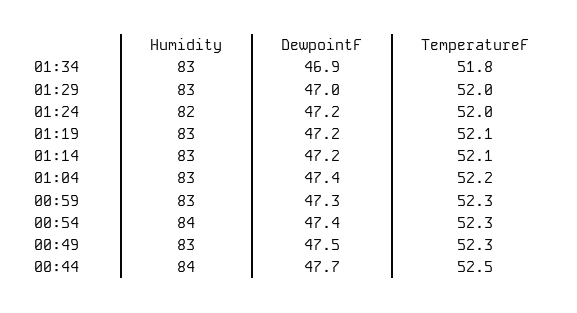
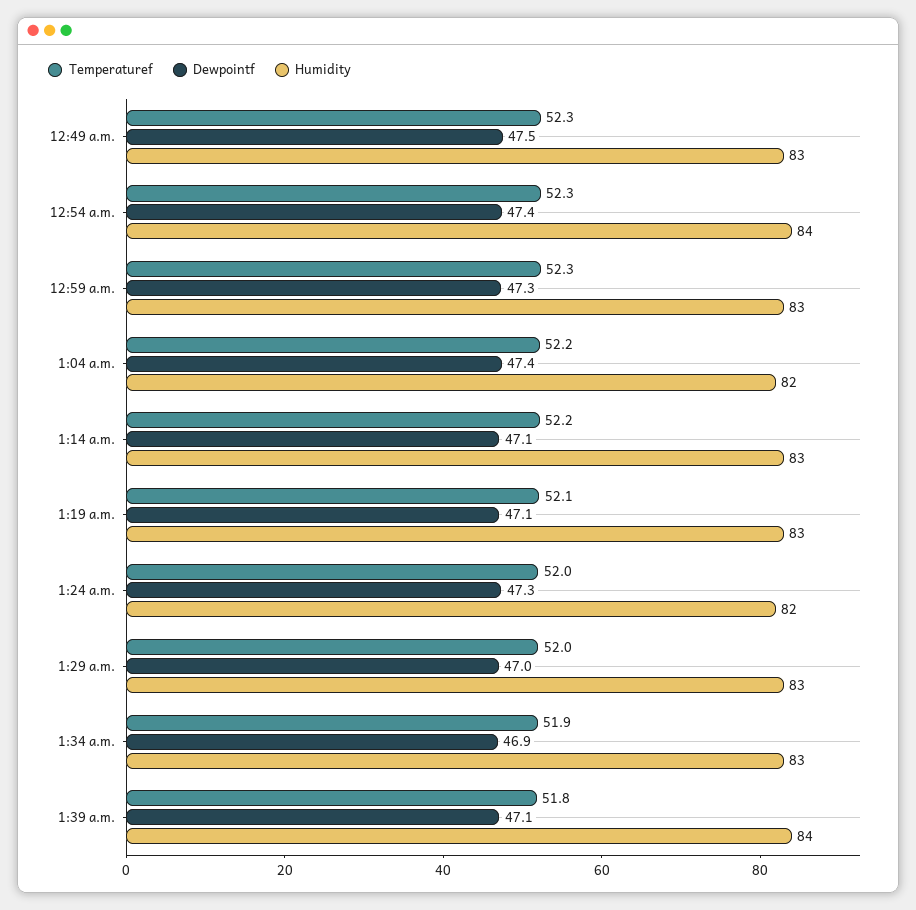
TemperatureF, 01:34: 51.8 -> 51.9
DewpointF, 01:24: 47.2 -> 47.3
DewpointF, 01:19: 47.2 -> 47.1
DewpointF, 01:14: 47.2 -> 47.1
TemperatureF, 01:14: 52.1 -> 52.2
Humidity, 01:04: 83 -> 82
Humidity, 00:44: 84 -> none
DewpointF, 00:44: 47.7 -> none
TemperatureF, 00:44: 52.5 -> none
TemperatureF, 1:39 a.m.: none -> 51.8
DewpointF, 1:39 a.m.: none -> 47.1
Humidity, 1:39 a.m.: none -> 84

